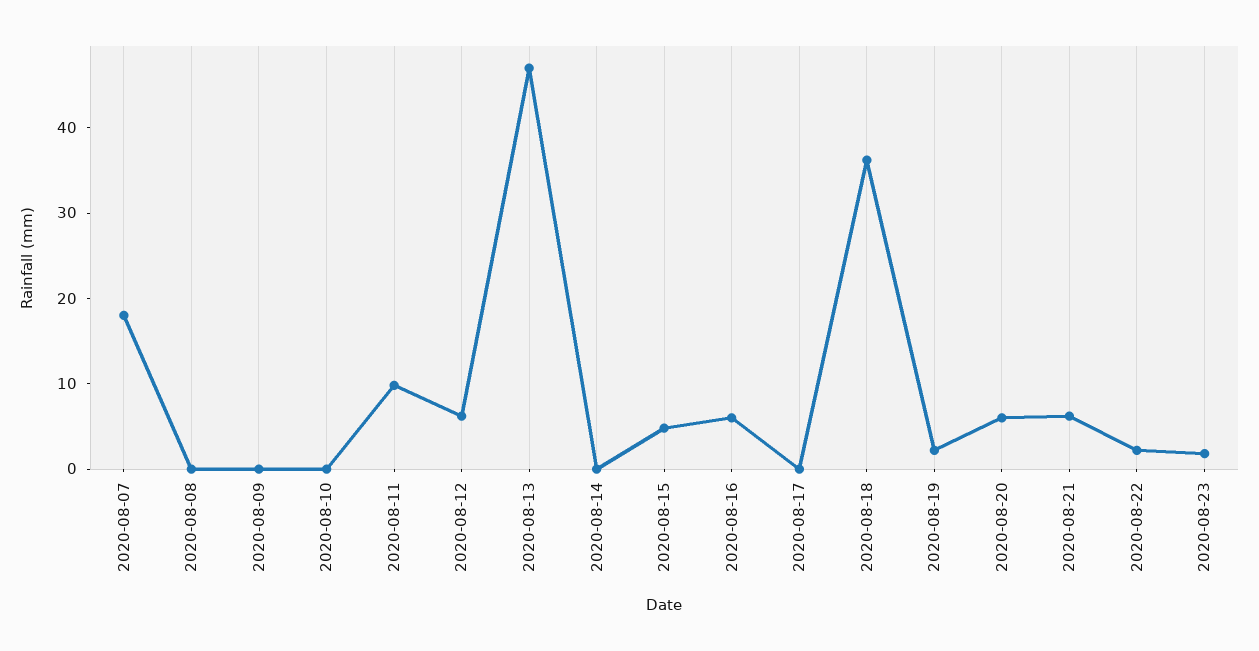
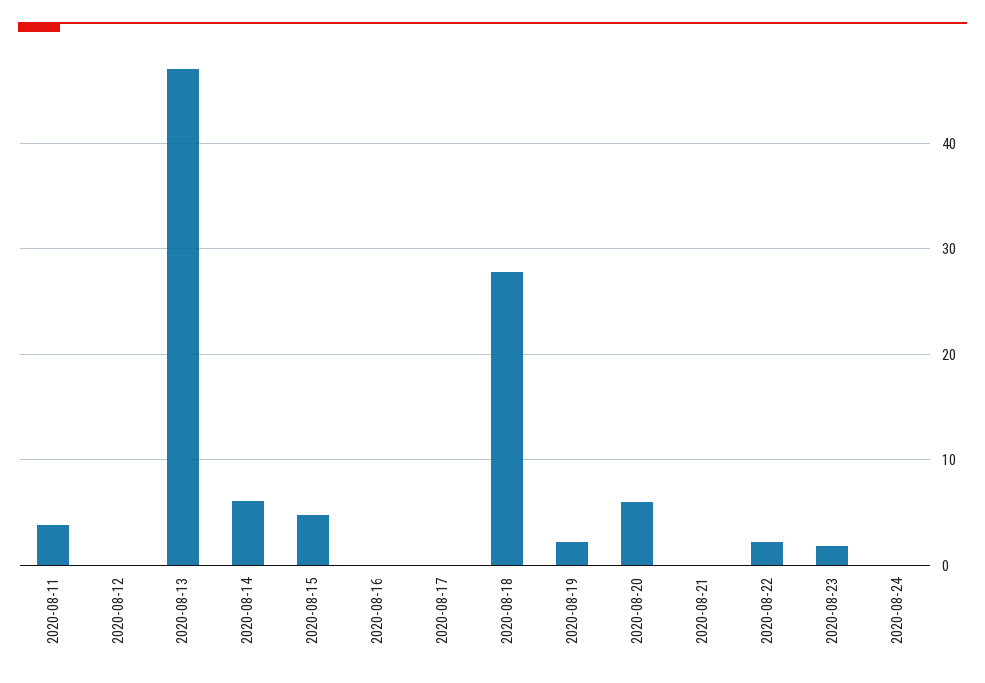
2020-08-07: 18 -> none
2020-08-08: 0 -> none
2020-08-09: 0 -> none
2020-08-10: 0 -> none
2020-08-11: 10 -> 4
2020-08-12: 6 -> 0
2020-08-14: 0 -> 6
2020-08-16: 6 -> 0
2020-08-18: 36 -> 28
2020-08-21: 6 -> 0
2020-08-24: none -> 0

